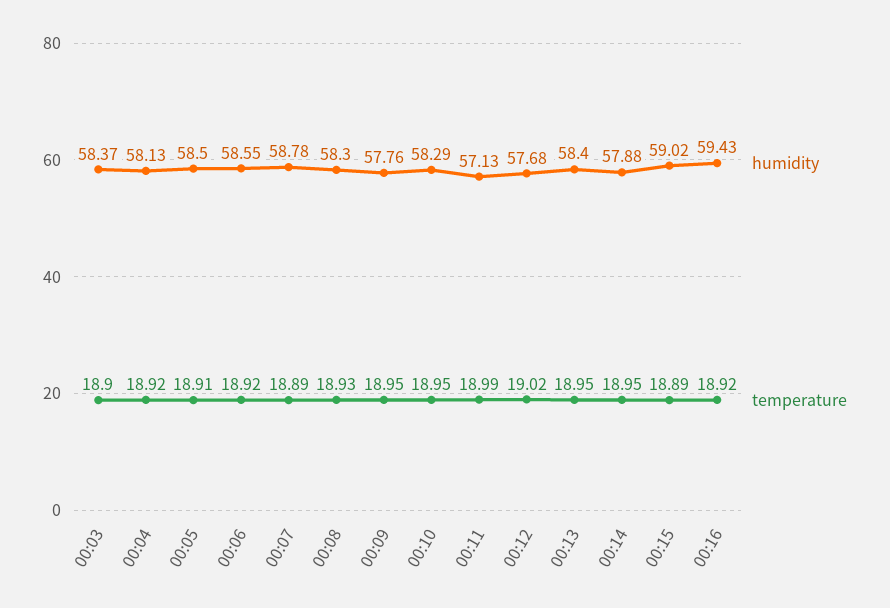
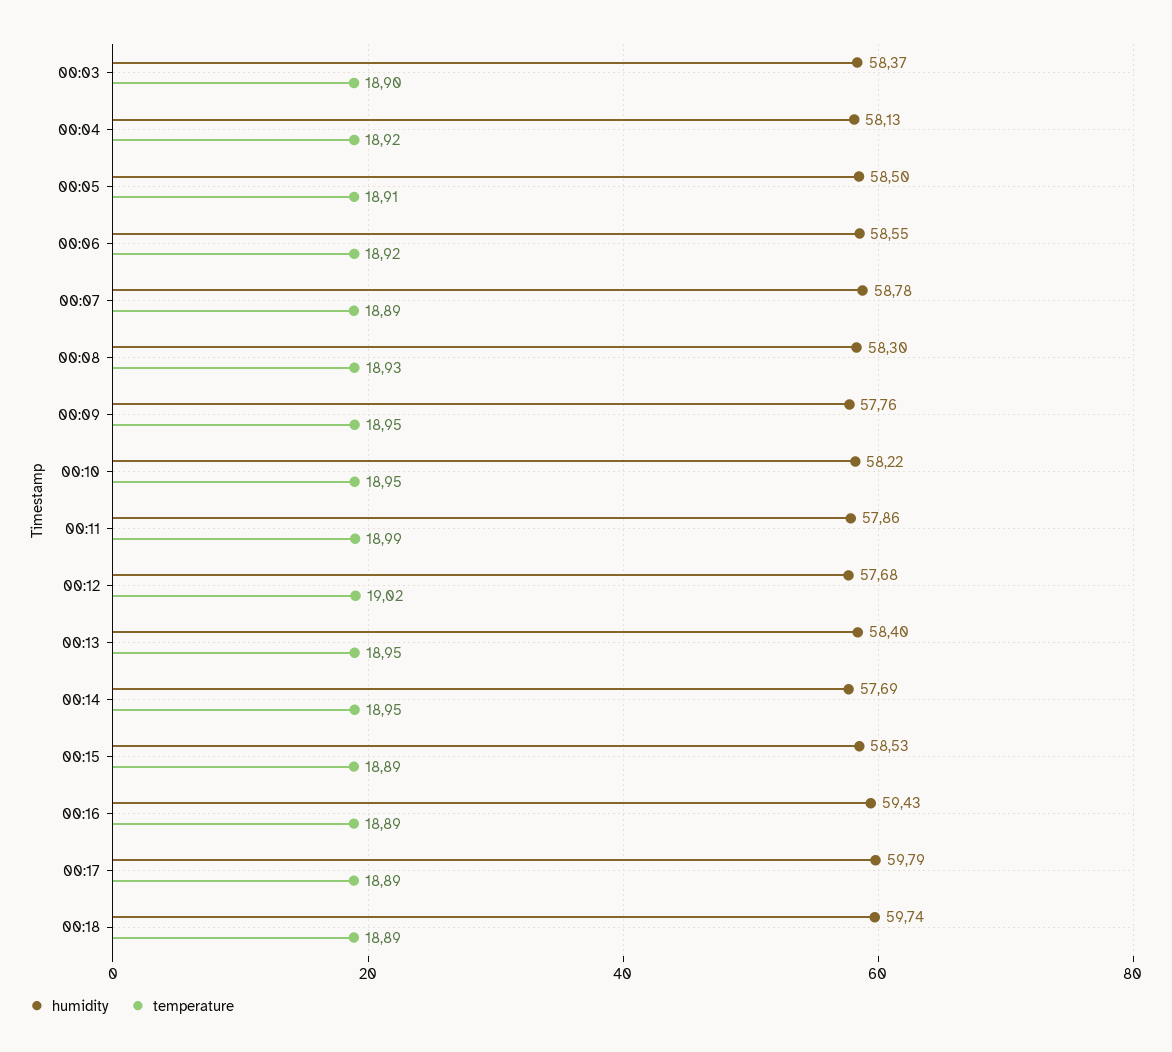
humidity, 00:10: 58.29 -> 58.22
humidity, 00:11: 57.13 -> 57.86
humidity, 00:14: 57.88 -> 57.69
humidity, 00:15: 59.02 -> 58.53
temperature, 00:16: 18.92 -> 18.89
humidity, 00:17: none -> 59.79
temperature, 00:17: none -> 18.89
humidity, 00:18: none -> 59.74
temperature, 00:18: none -> 18.89

